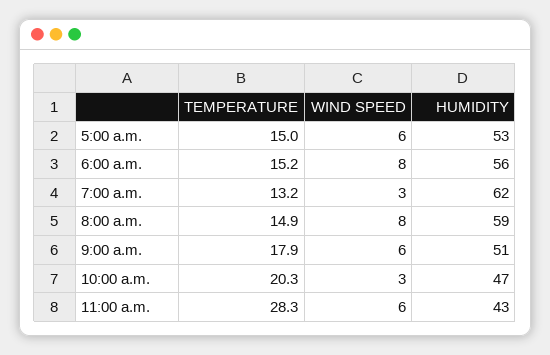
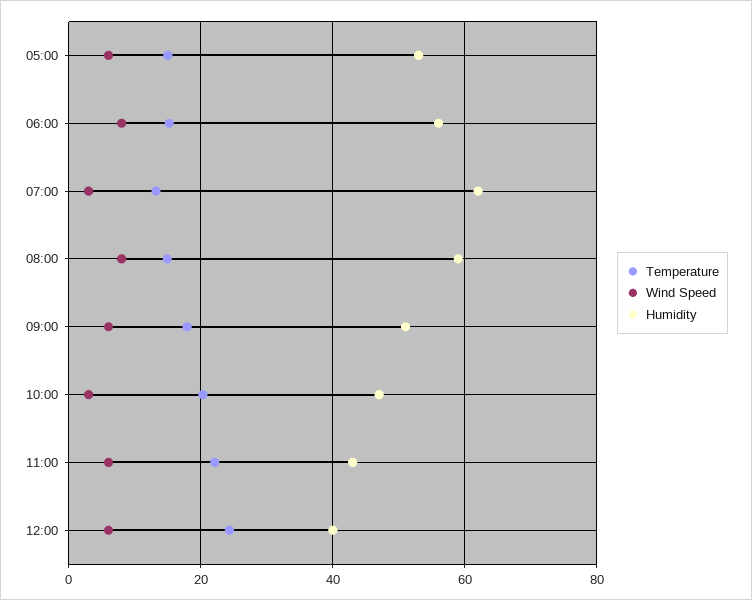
TEMPERATURE, 11:00 a.m.: 28.3 -> 22
TEMPERATURE, 12:00: none -> 24
WIND SPEED, 12:00: none -> 6
HUMIDITY, 12:00: none -> 40

